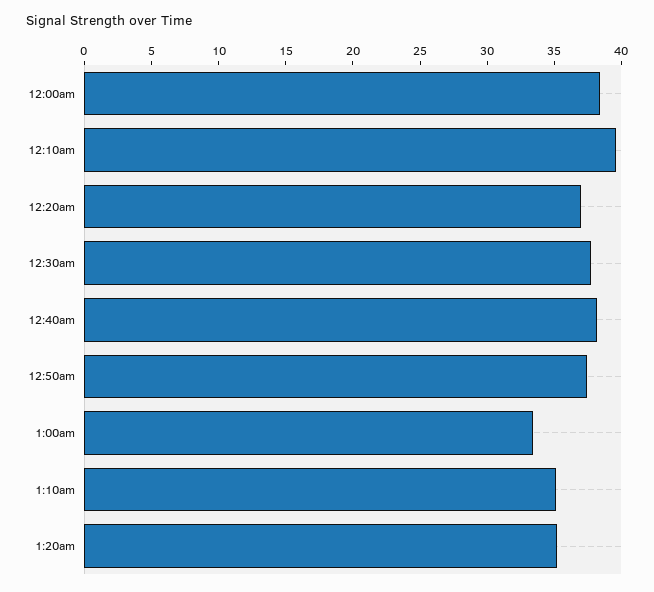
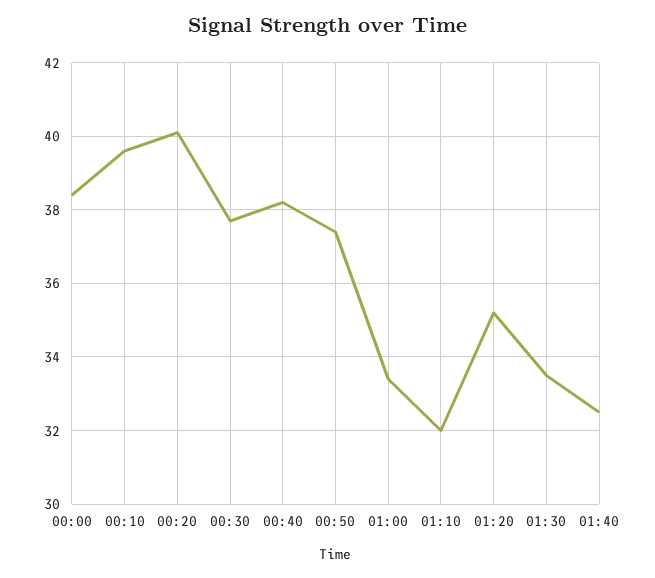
12:20am: 37 -> 40
1:10am: 35 -> 32
01:30: none -> 33.5
01:40: none -> 32.5

